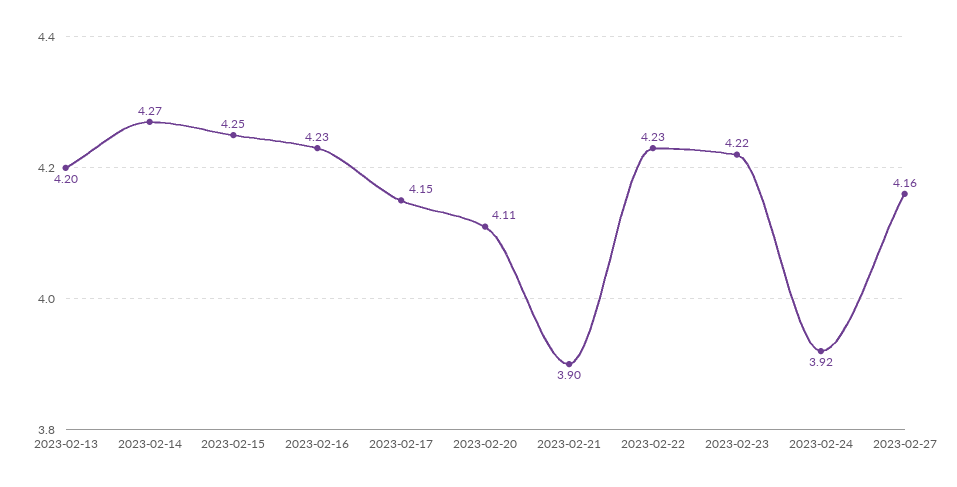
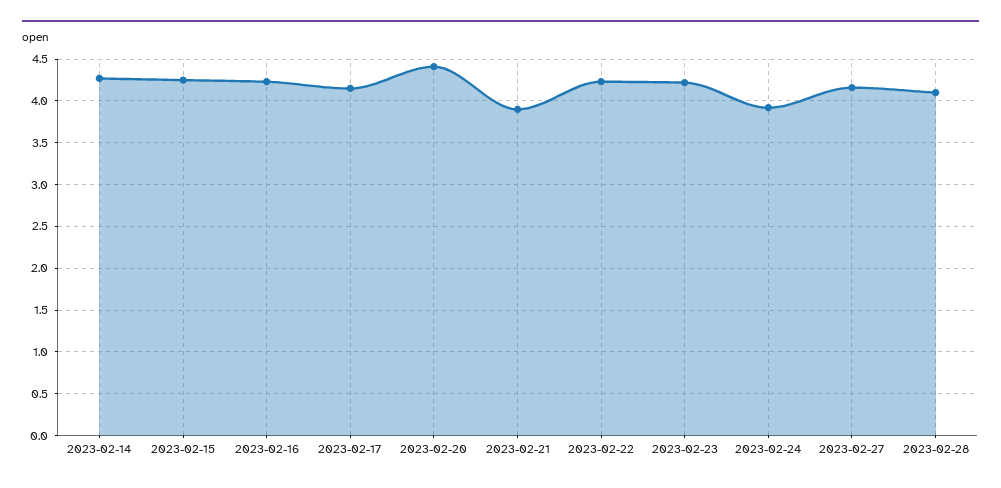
2023-02-13: 4.2 -> none
2023-02-20: 4.11 -> 4.4
2023-02-28: none -> 4.1

